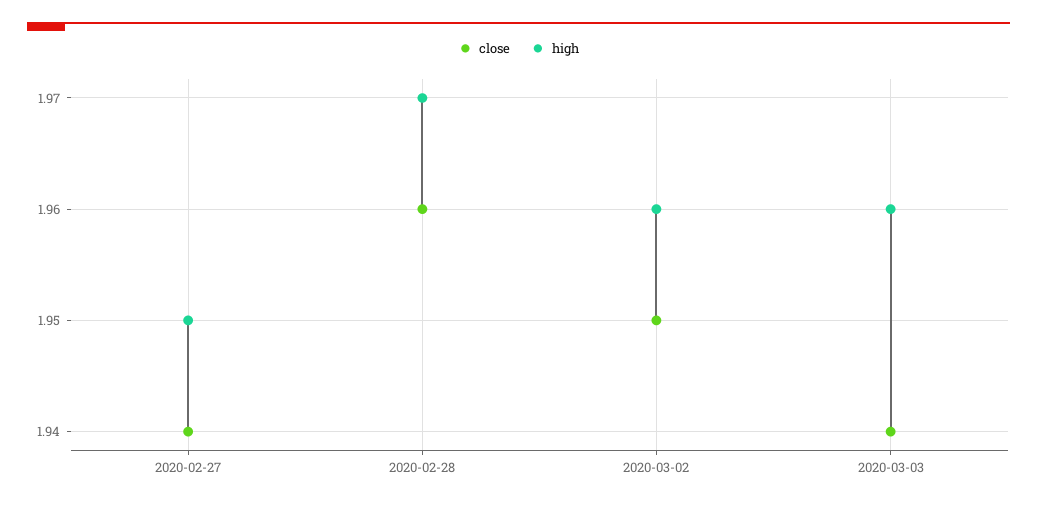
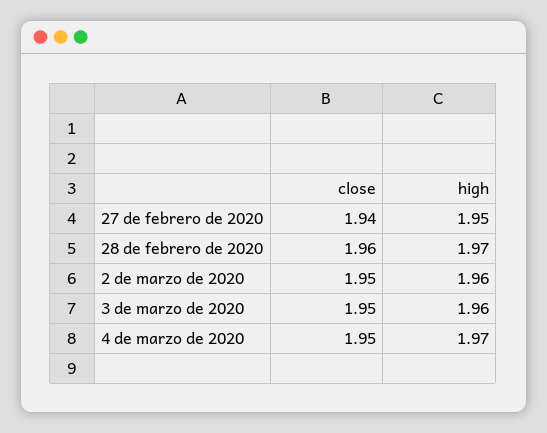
close, 2020-03-03: 1.94 -> 1.95
close, 4 de marzo de 2020: none -> 1.95
high, 4 de marzo de 2020: none -> 1.97

